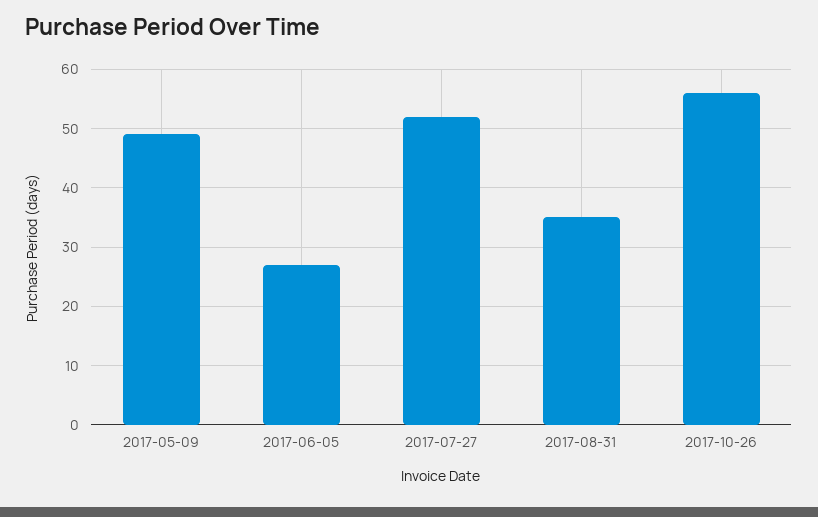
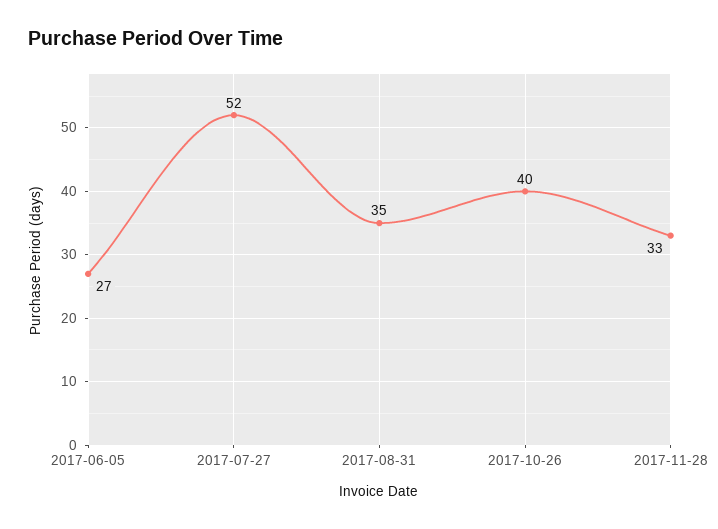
2017-05-09: 50 -> none
2017-10-26: 55 -> 40
2017-11-28: none -> 33

